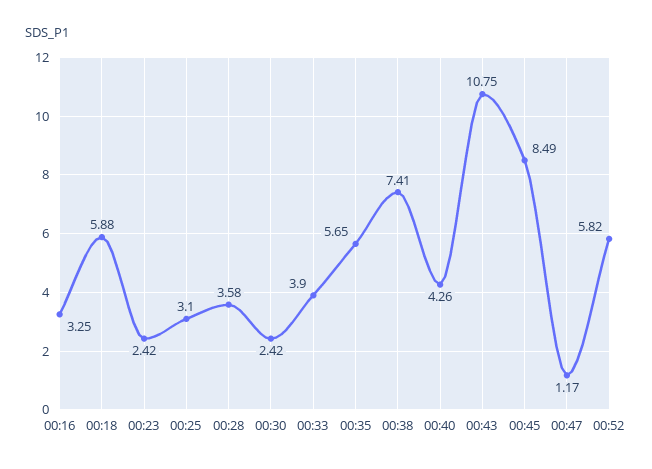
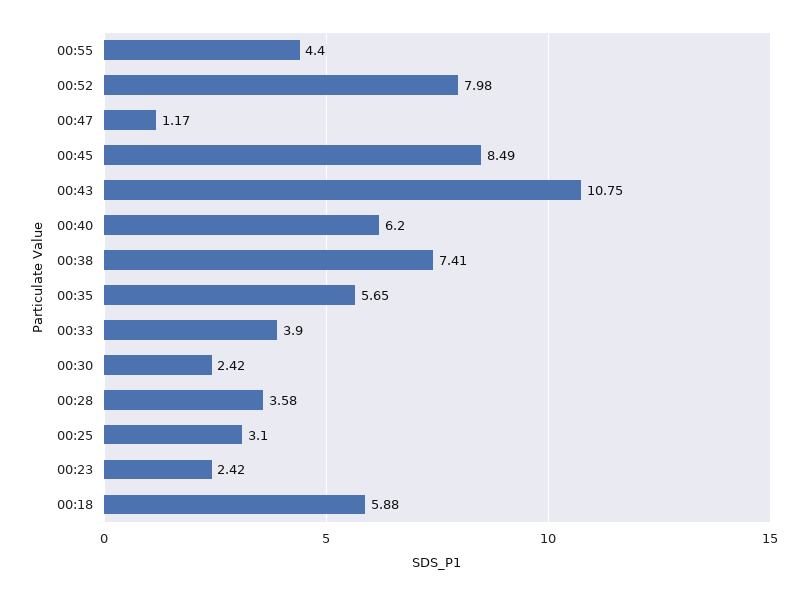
00:16: 3.25 -> none
00:40: 4.26 -> 6.2
00:52: 5.82 -> 7.98
00:55: none -> 4.4

